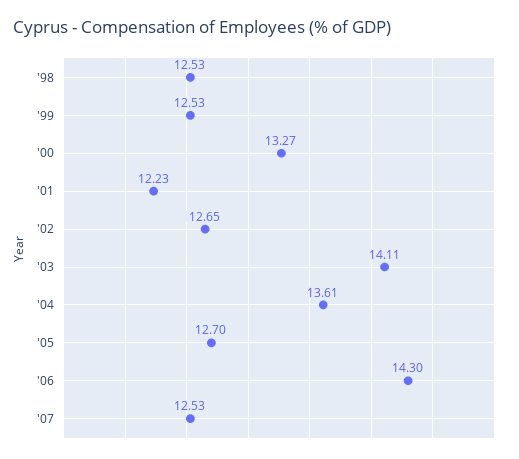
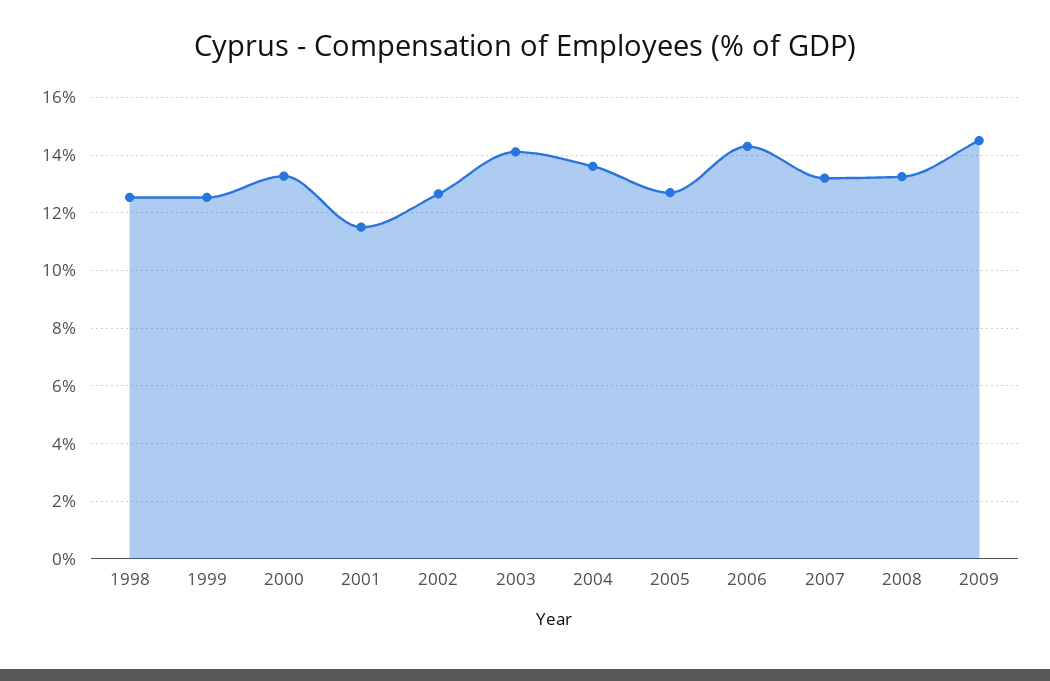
'01: 12.23 -> 11.5
'07: 12.53 -> 13.25
2008: none -> 13.25
2009: none -> 14.5

